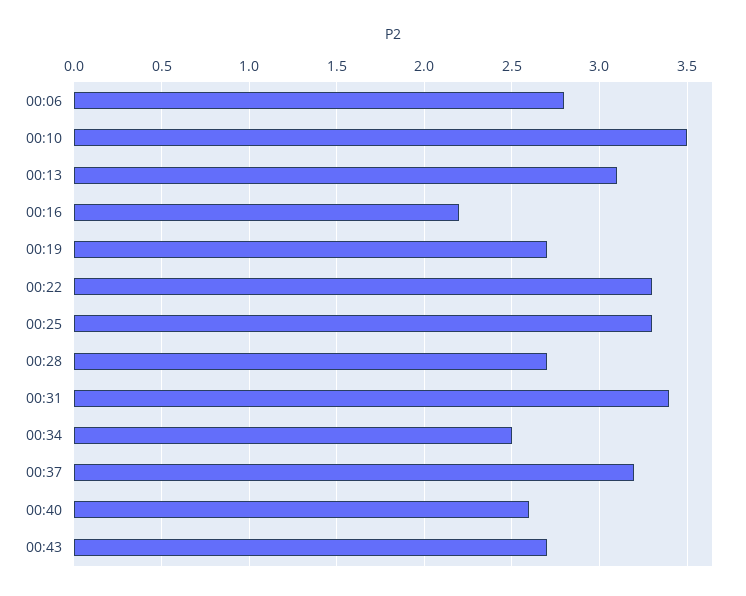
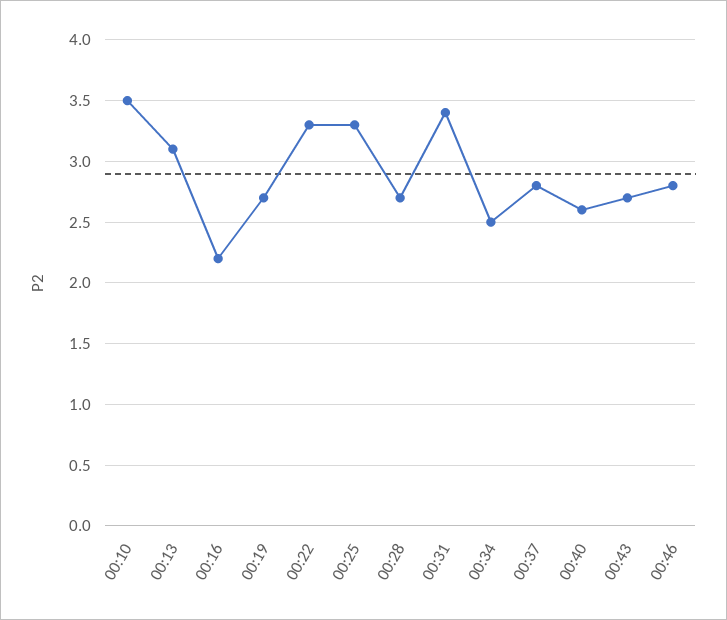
00:06: 2.8 -> none
00:37: 3.2 -> 2.8
00:46: none -> 2.8

